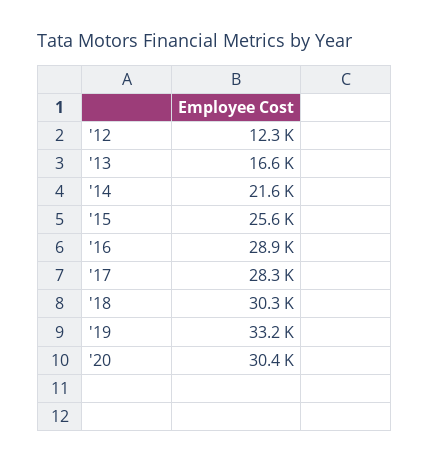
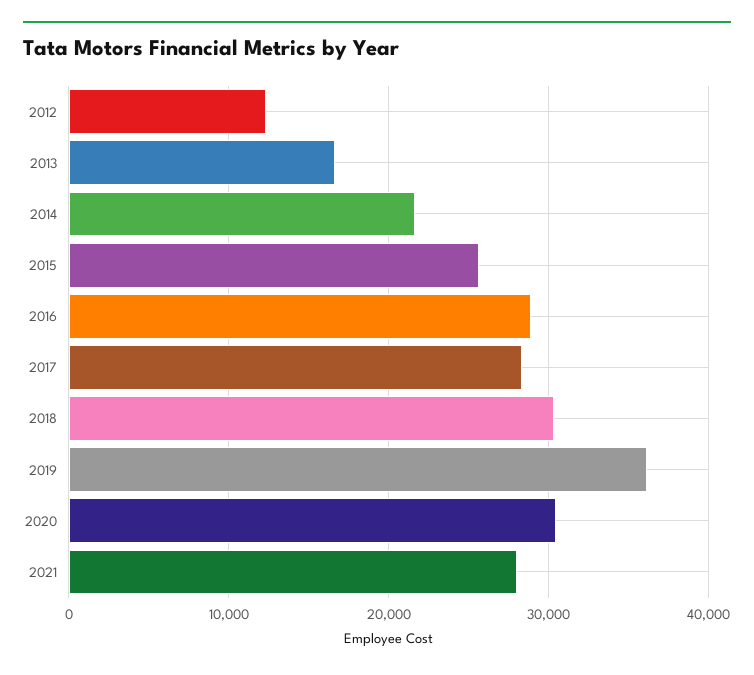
'19: 33200 -> 36000
2021: none -> 28000

